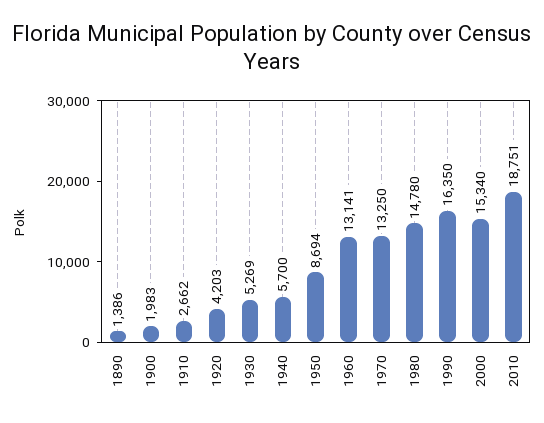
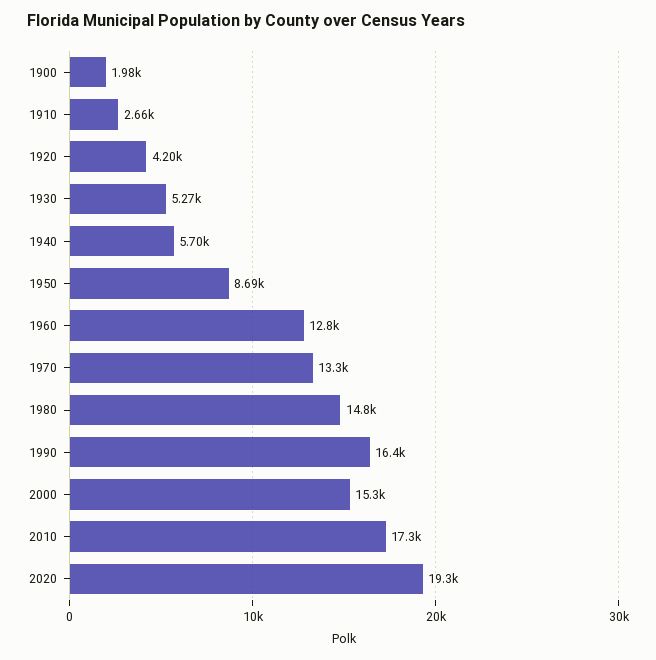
1890: 1386 -> none
1960: 13141 -> 12800
2010: 18751 -> 17300
2020: none -> 19300

